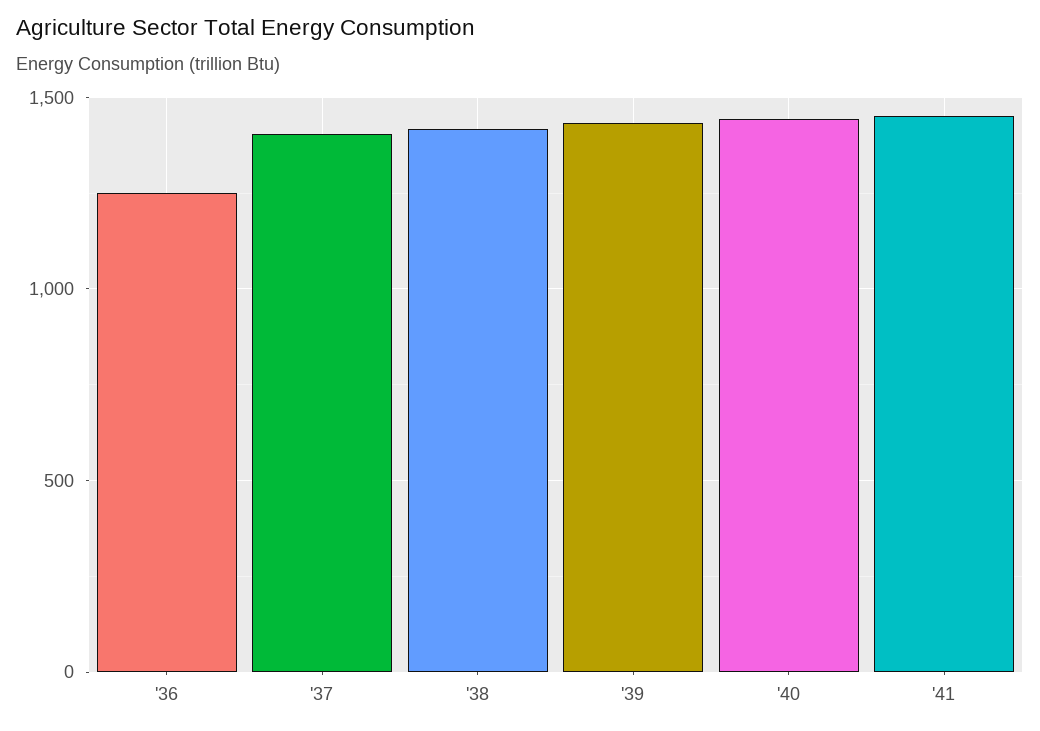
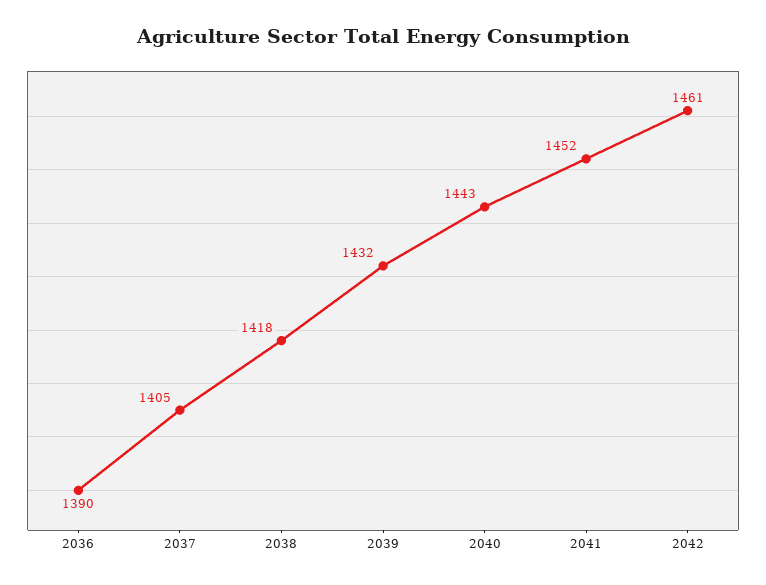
'36: 1250 -> 1390
2042: none -> 1461

